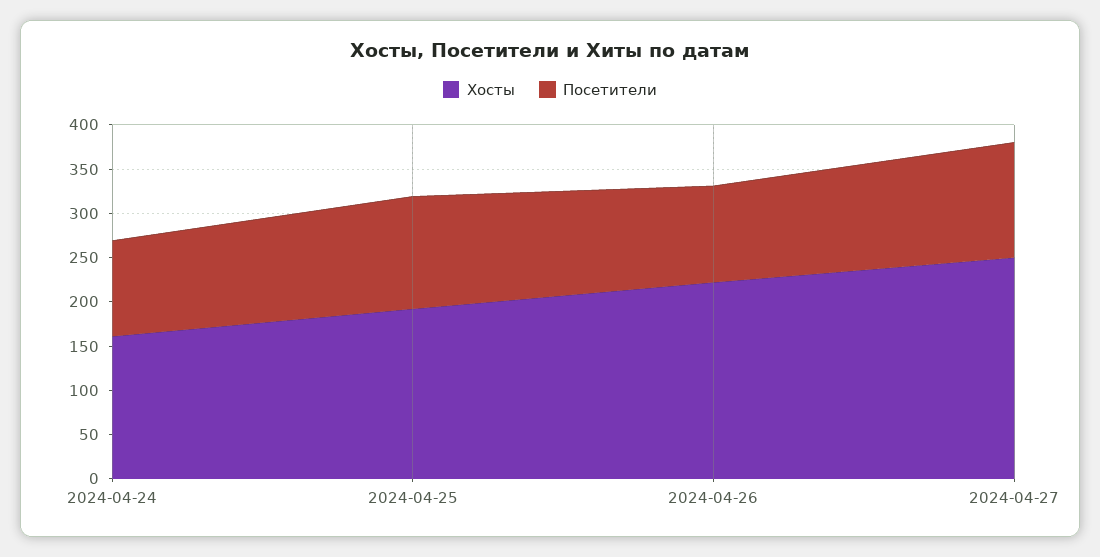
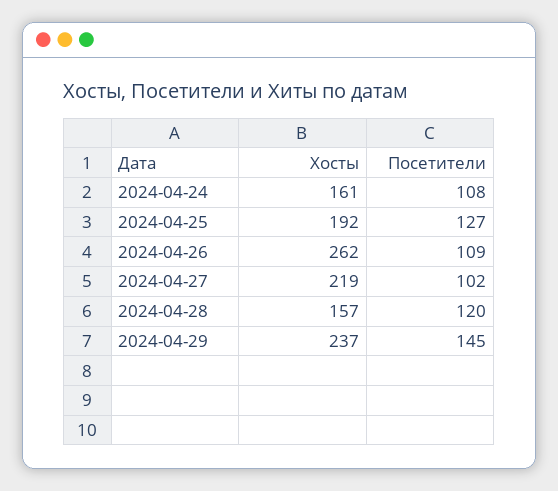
Хосты, 2024-04-26: 220 -> 262
Хосты, 2024-04-27: 250 -> 219
Посетители, 2024-04-27: 130 -> 102
Хосты, 2024-04-28: none -> 157
Посетители, 2024-04-28: none -> 120
Хосты, 2024-04-29: none -> 237
Посетители, 2024-04-29: none -> 145

